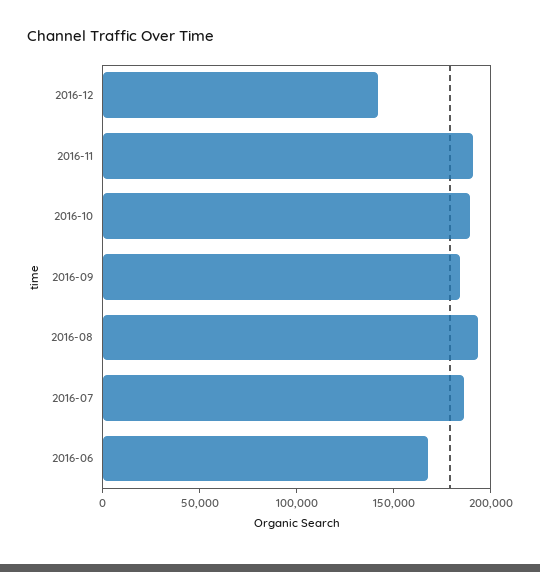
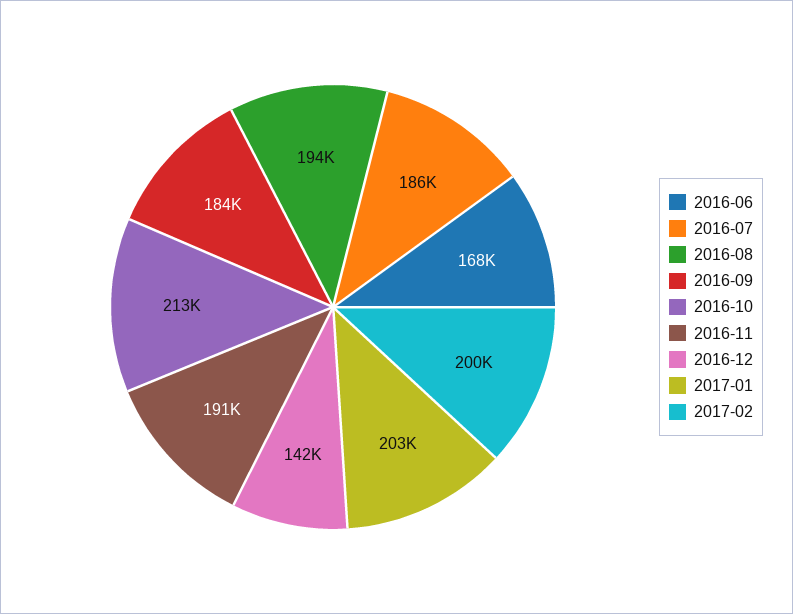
2016-10: 190000 -> 213000
2017-01: none -> 203000
2017-02: none -> 200000

